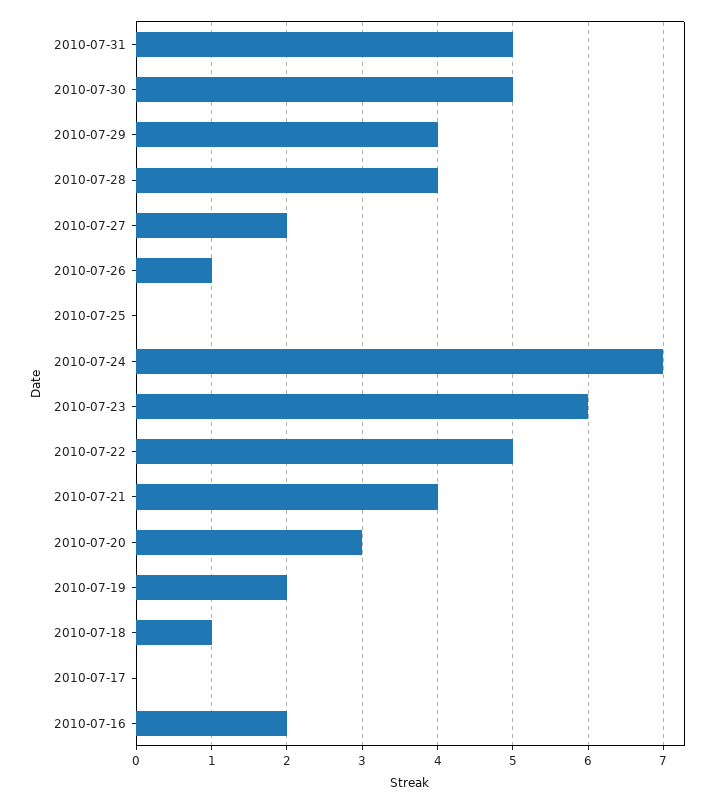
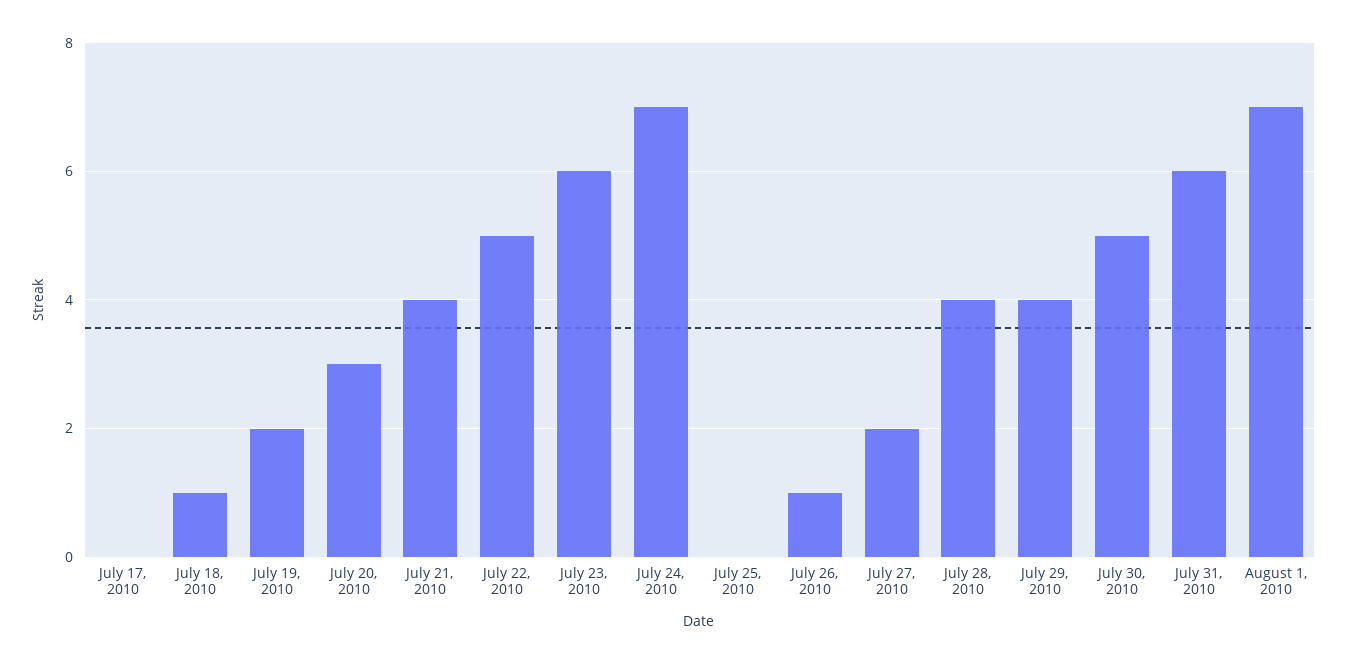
2010-07-31: 5 -> 6
2010-07-16: 2 -> none
August 1, 2010: none -> 7

